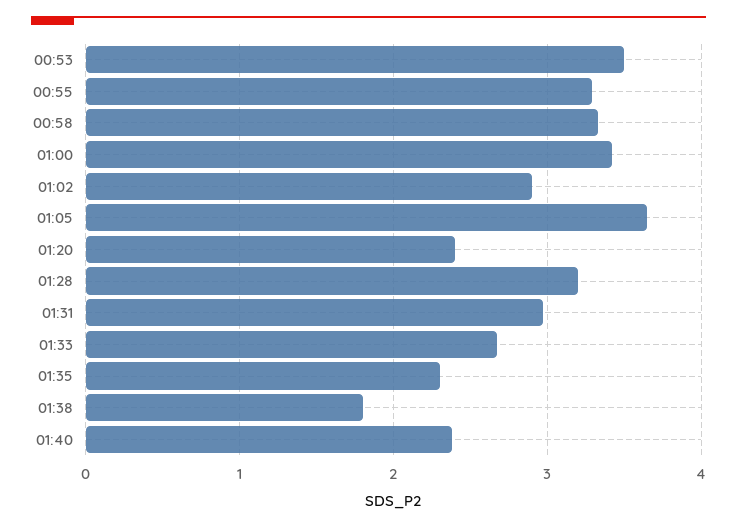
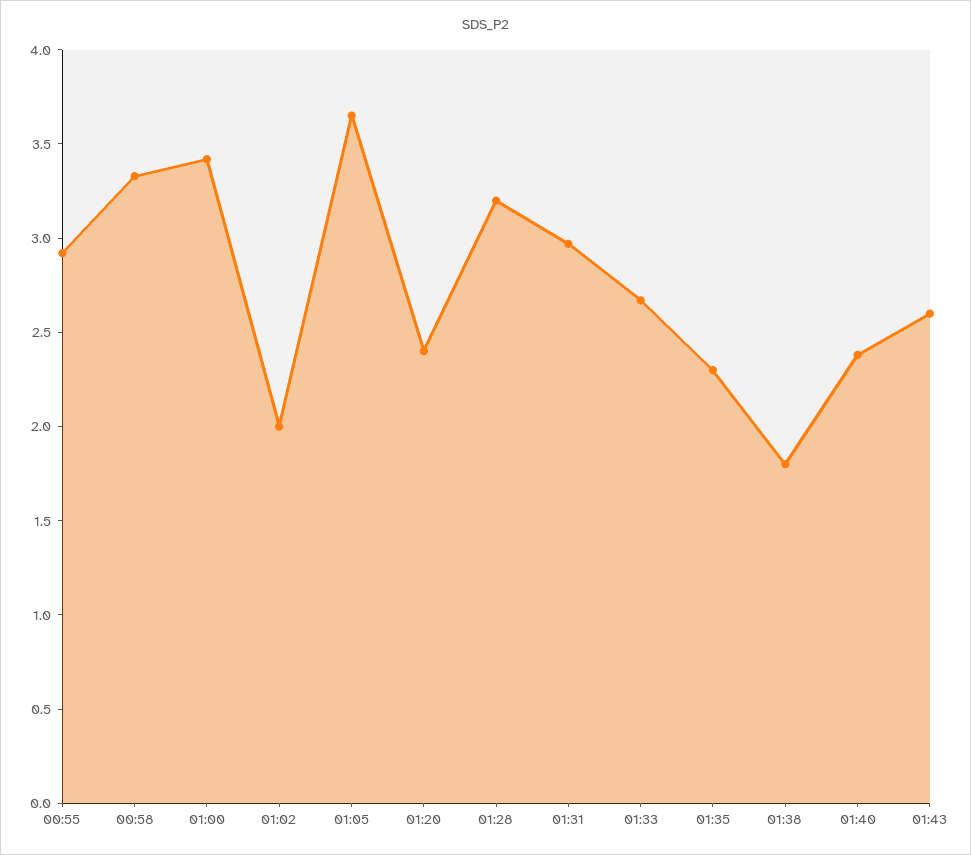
00:53: 3.5 -> none
00:55: 3.3 -> 2.9
01:02: 2.9 -> 2
01:43: none -> 2.6

